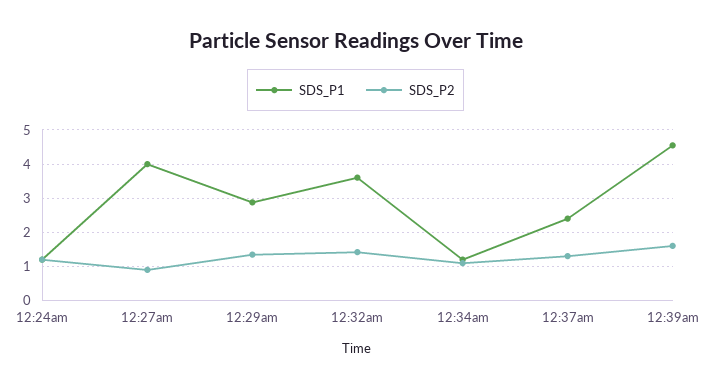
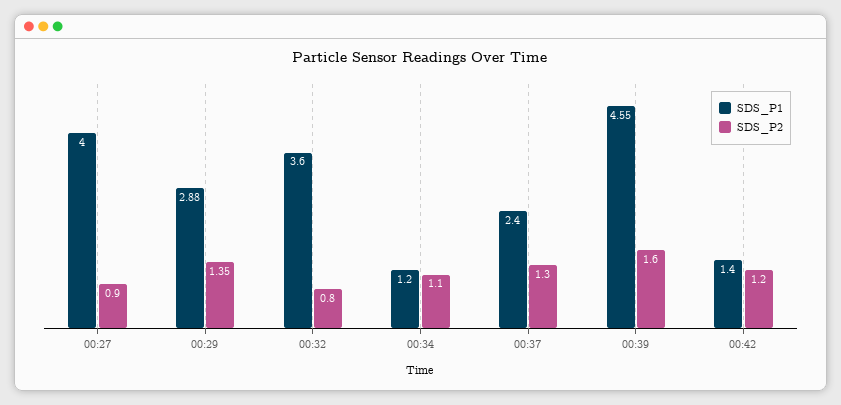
SDS_P1, 12:24am: 1.2 -> none
SDS_P2, 12:24am: 1.2 -> none
SDS_P2, 12:32am: 1.4 -> 0.8
SDS_P1, 00:42: none -> 1.4
SDS_P2, 00:42: none -> 1.2

